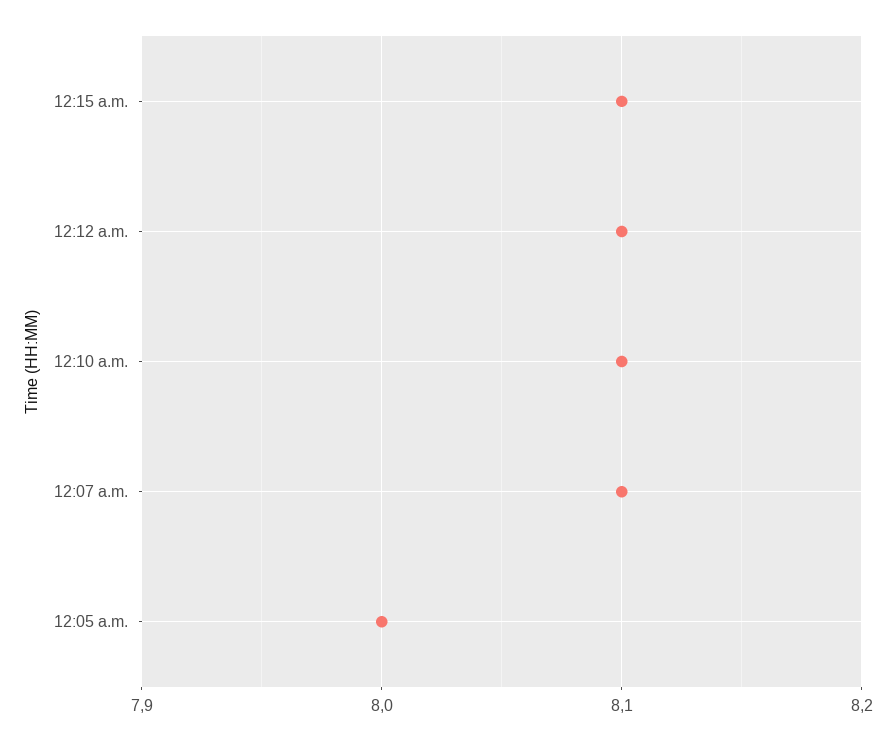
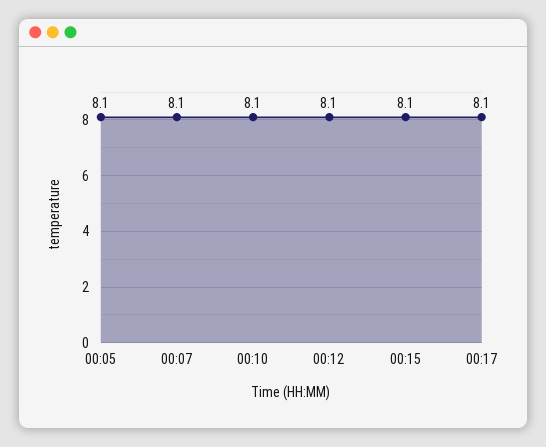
12:05 a.m.: 8 -> 8.1
00:17: none -> 8.1

